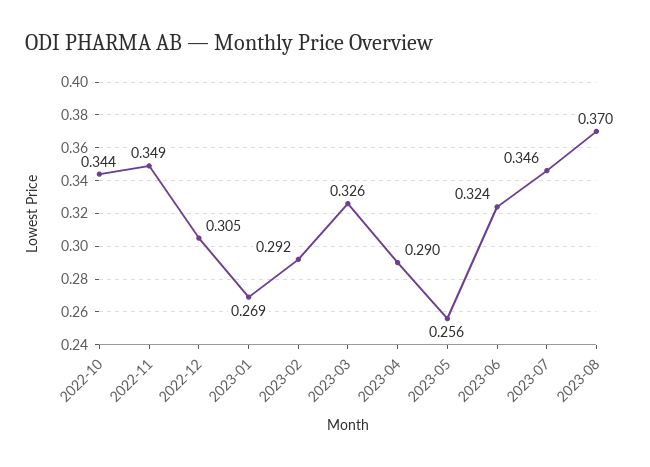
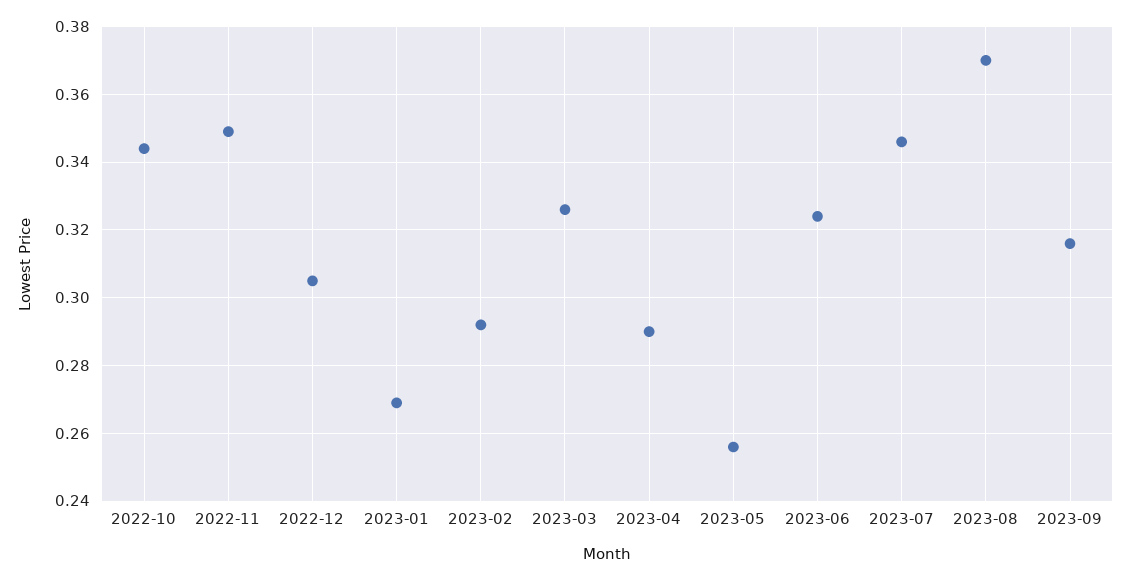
2023-09: none -> 0.315

